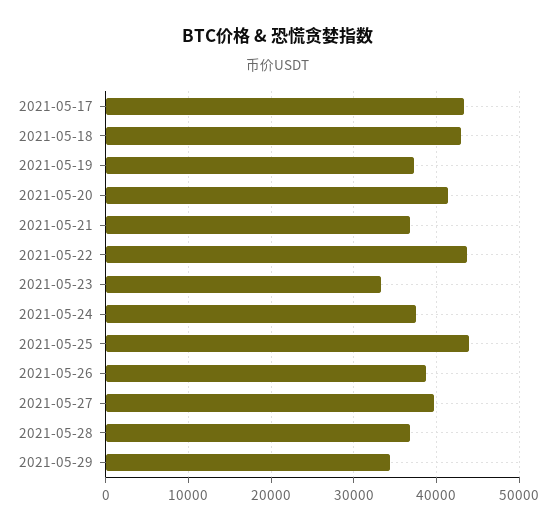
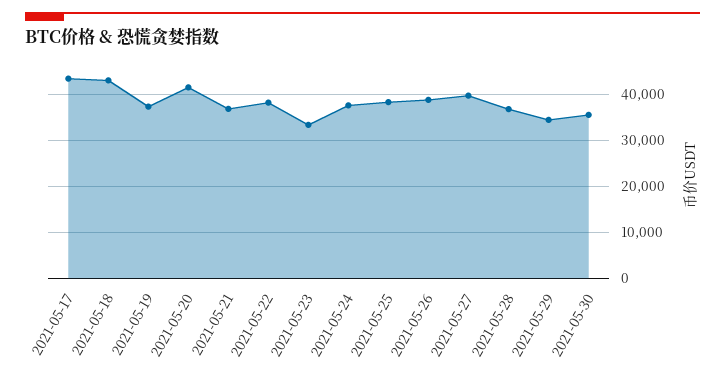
2021-05-22: 44000 -> 38000
2021-05-25: 44000 -> 38000
2021-05-30: none -> 36000

